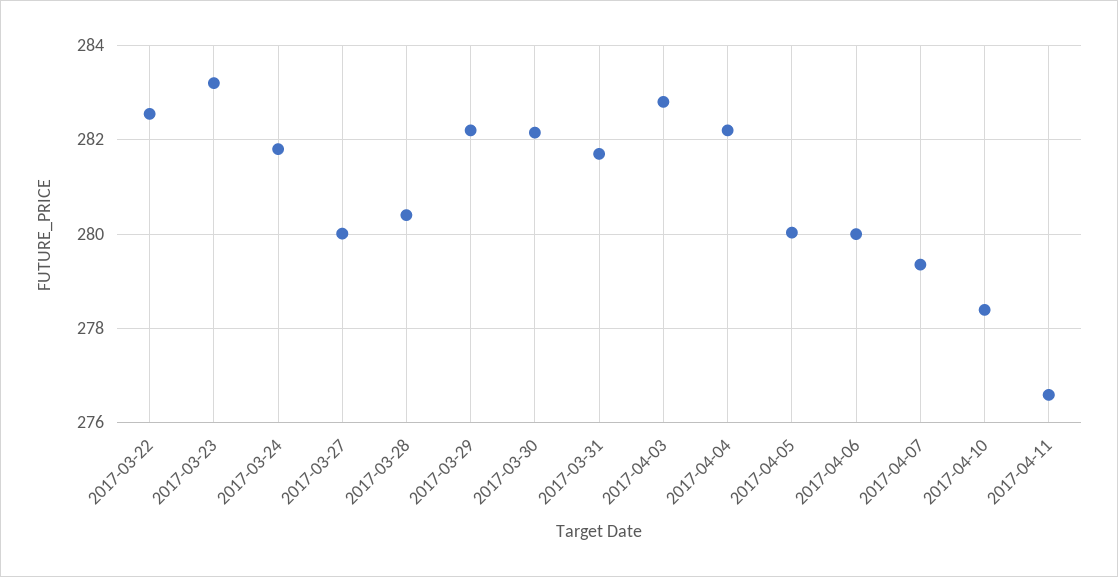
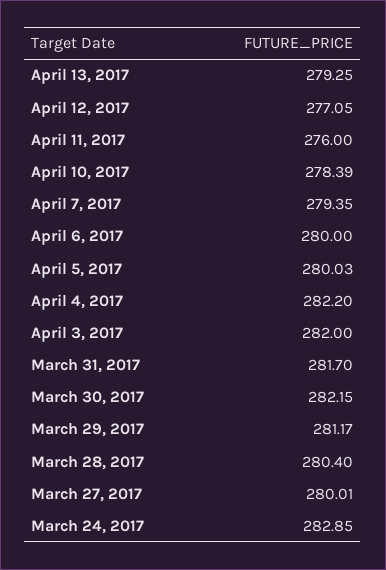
2017-03-22: 282.6 -> none
2017-03-23: 283.2 -> none
2017-03-24: 281.8 -> 282.85
2017-03-29: 282.2 -> 281.17
2017-04-03: 282.8 -> 282
2017-04-11: 276.6 -> 276
April 13, 2017: none -> 279.25
April 12, 2017: none -> 277.05

